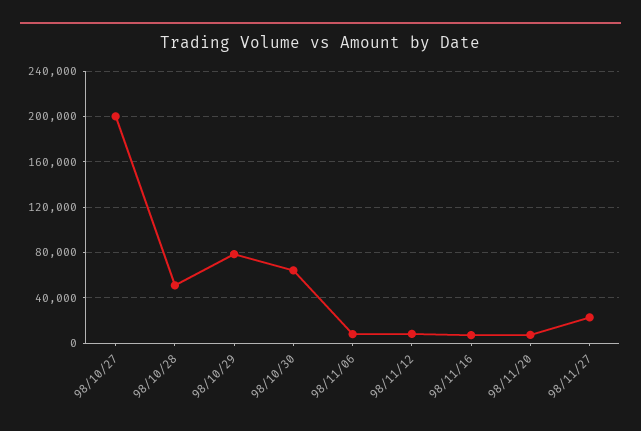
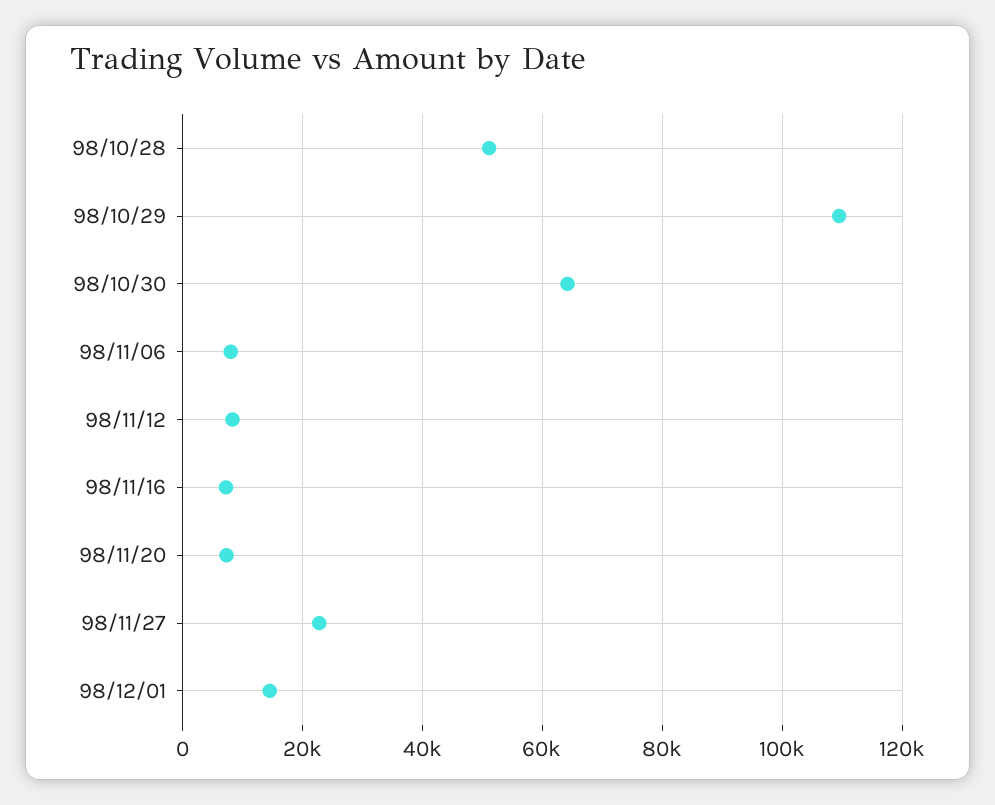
98/10/27: 200000 -> none
98/10/29: 80000 -> 110000
98/12/01: none -> 14000

